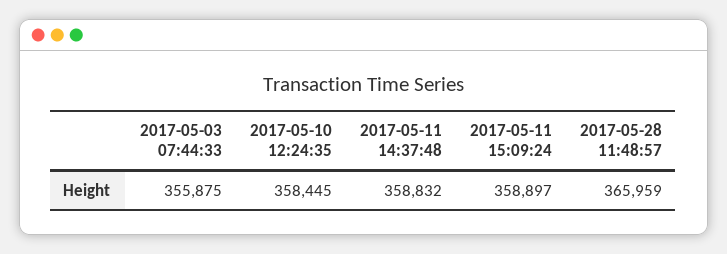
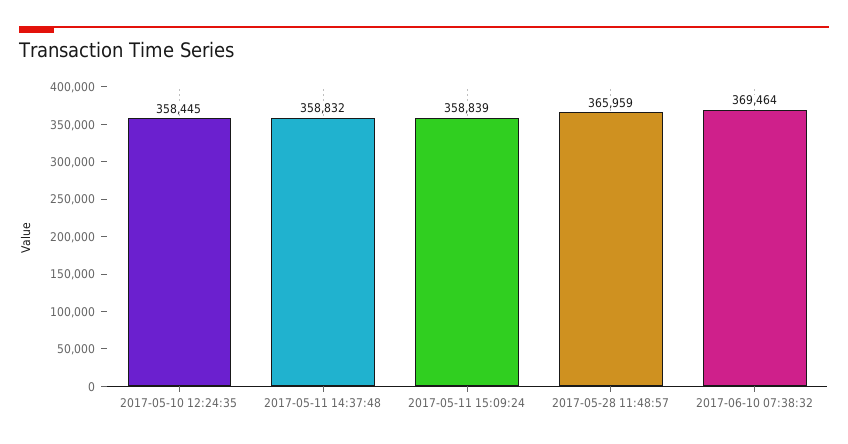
2017-05-03 07:44:33: 355875 -> none
2017-05-11 15:09:24: 358897 -> 358839
2017-06-10 07:38:32: none -> 369464

